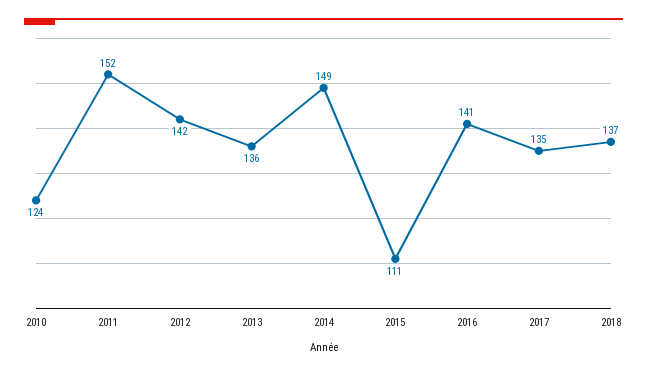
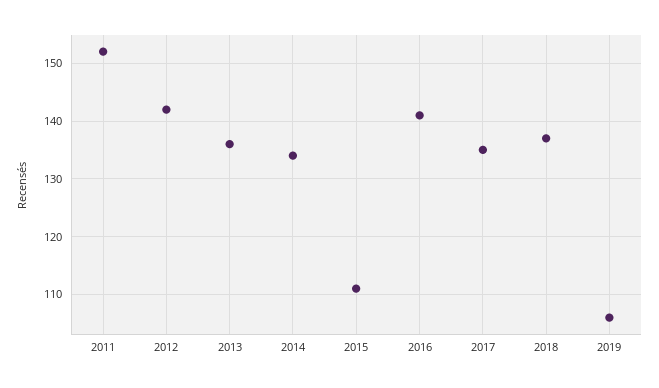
2010: 124 -> none
2014: 149 -> 135
2019: none -> 105

